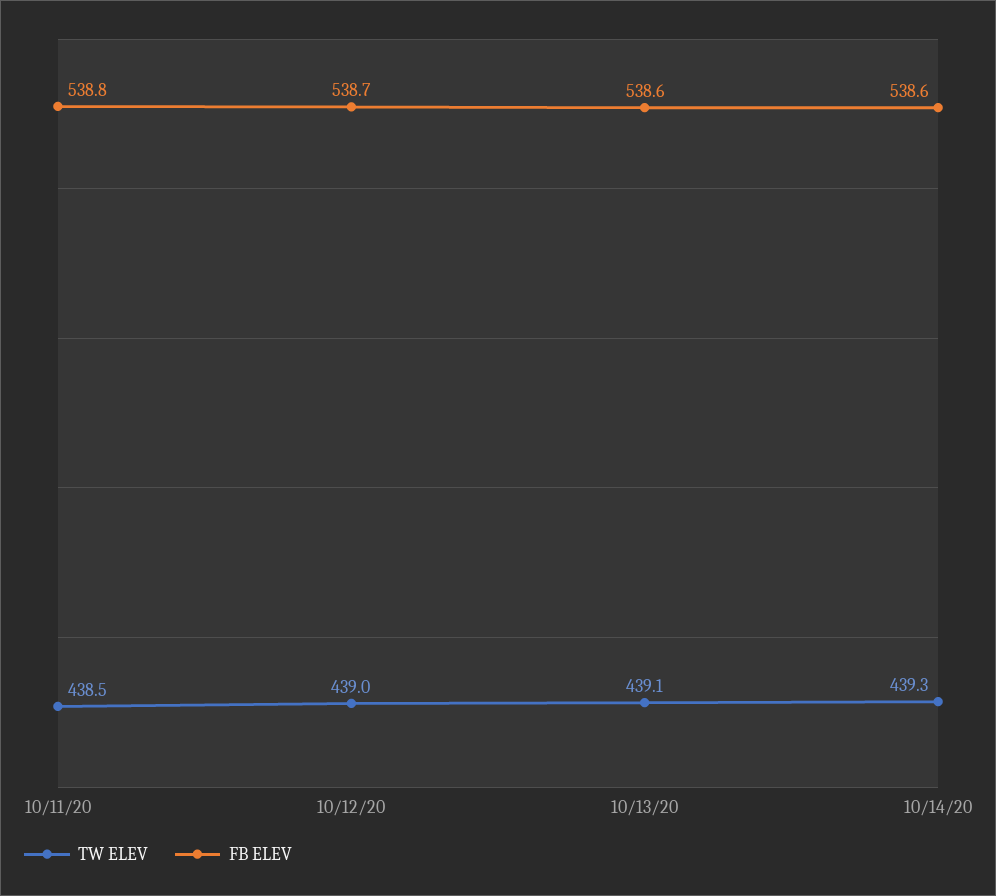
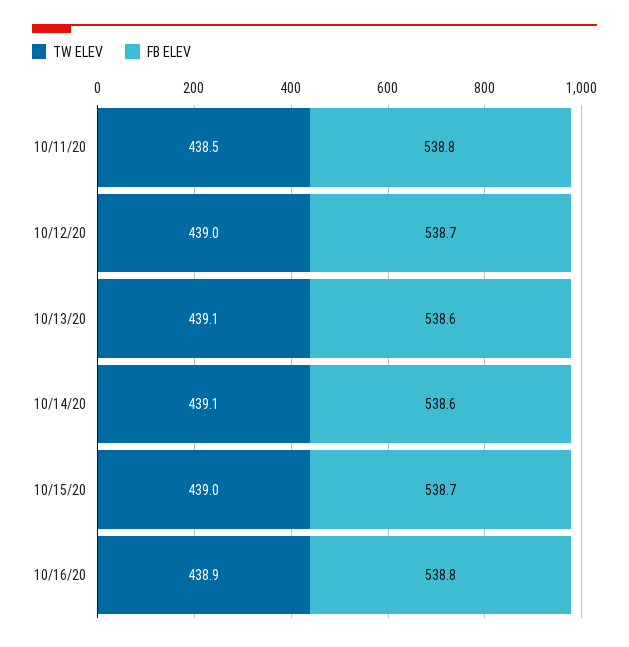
TW ELEV, 10/14/20: 439.3 -> 439.1
TW ELEV, 10/15/20: none -> 439
FB ELEV, 10/15/20: none -> 538.7
TW ELEV, 10/16/20: none -> 438.9
FB ELEV, 10/16/20: none -> 538.8

